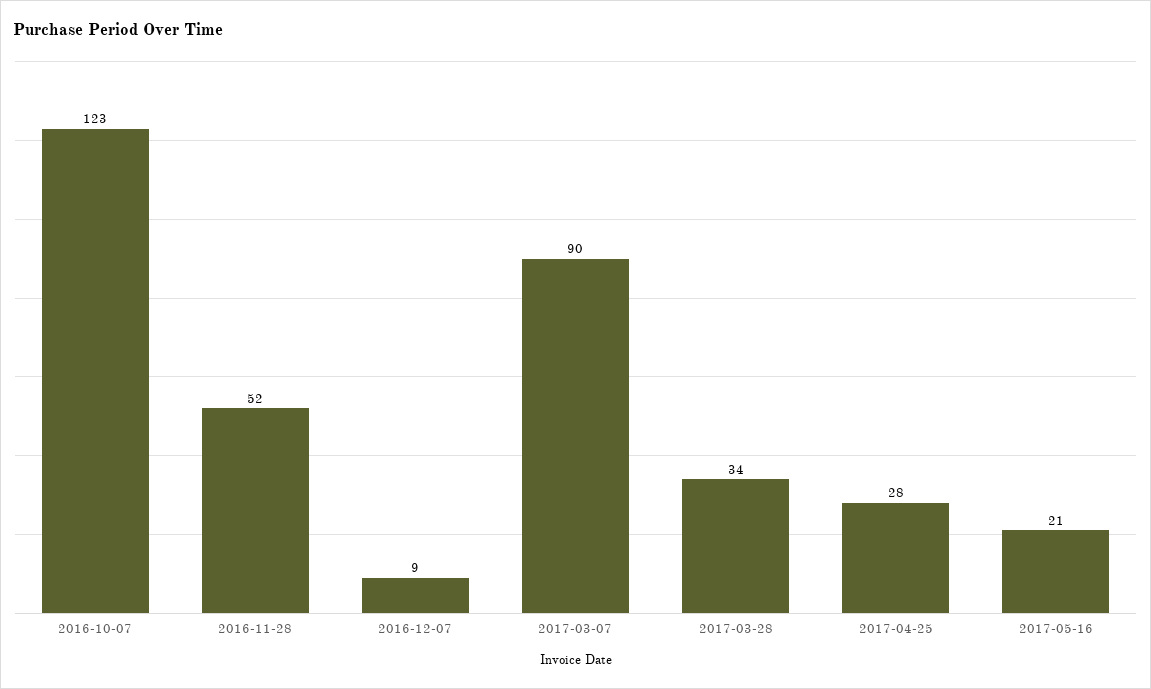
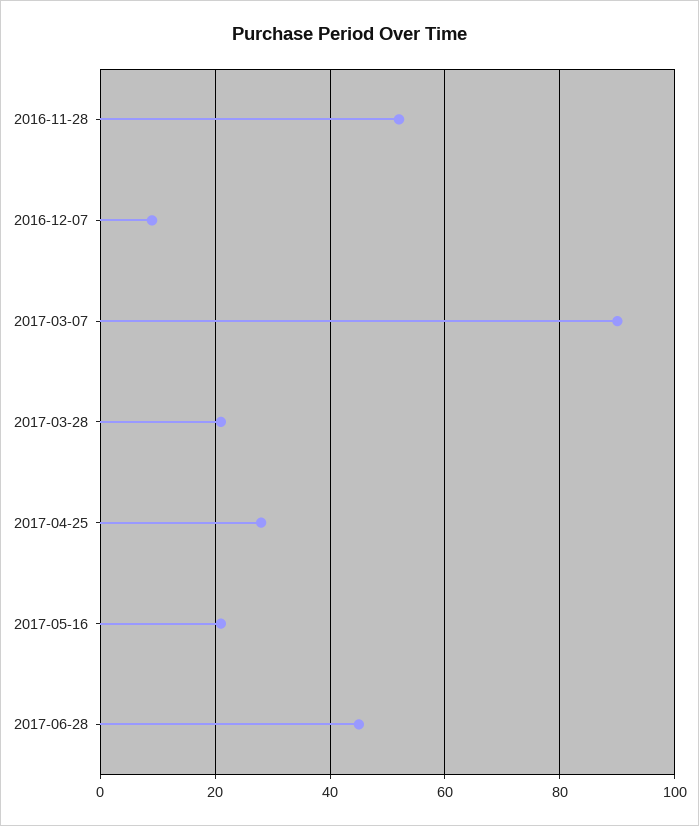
2016-10-07: 123 -> none
2017-03-28: 34 -> 20
2017-06-28: none -> 45

